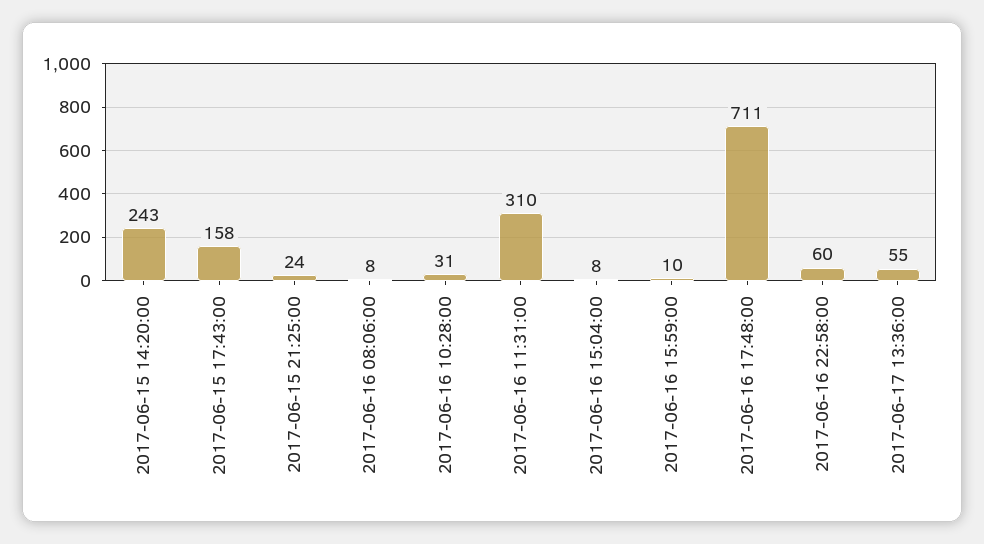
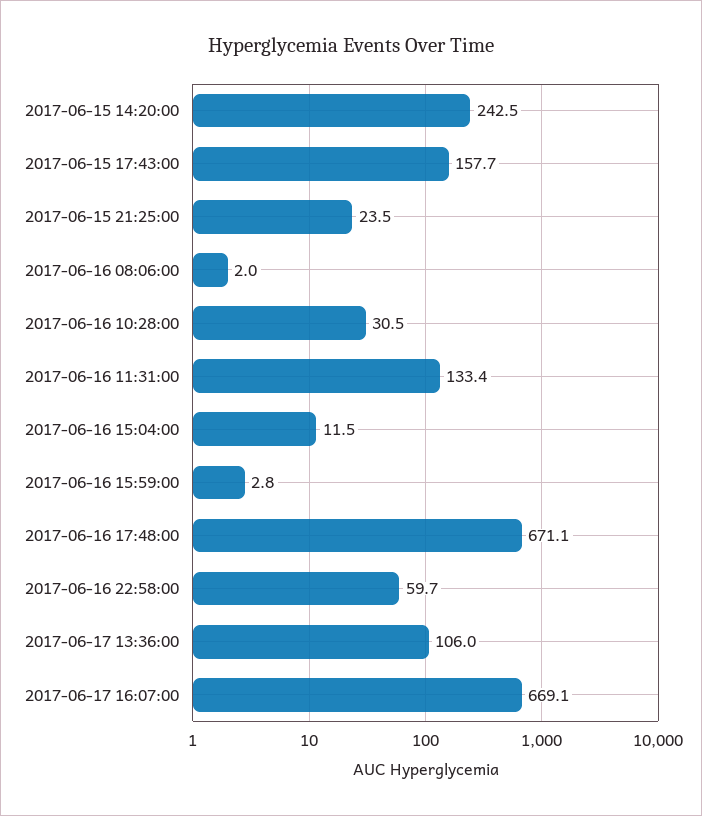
2017-06-16 08:06:00: 8 -> 2
2017-06-16 11:31:00: 310 -> 133.4
2017-06-16 15:04:00: 8 -> 11.5
2017-06-16 15:59:00: 10 -> 2.8
2017-06-16 17:48:00: 711 -> 671.1
2017-06-17 13:36:00: 55 -> 106
2017-06-17 16:07:00: none -> 669.1

